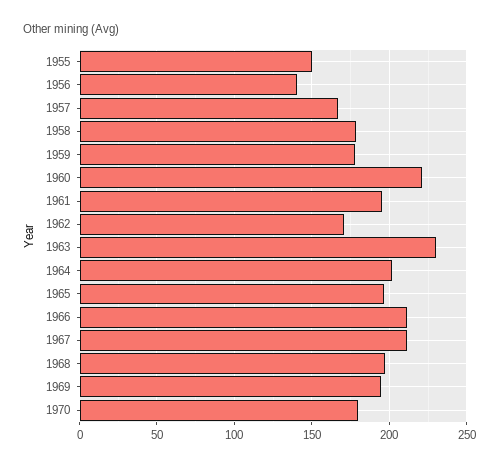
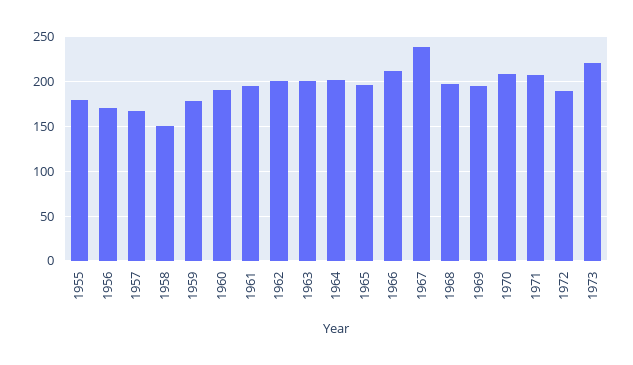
1955: 150 -> 180
1956: 140 -> 170
1958: 180 -> 150
1960: 220 -> 190
1962: 170 -> 200
1963: 230 -> 200
1967: 210 -> 240
1970: 180 -> 210
1971: none -> 210
1972: none -> 190
1973: none -> 220

